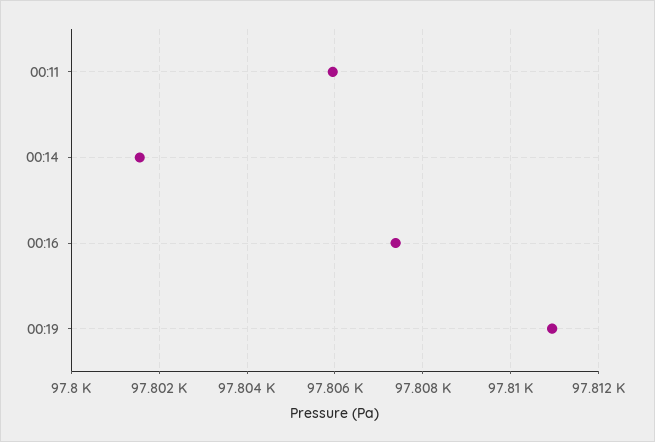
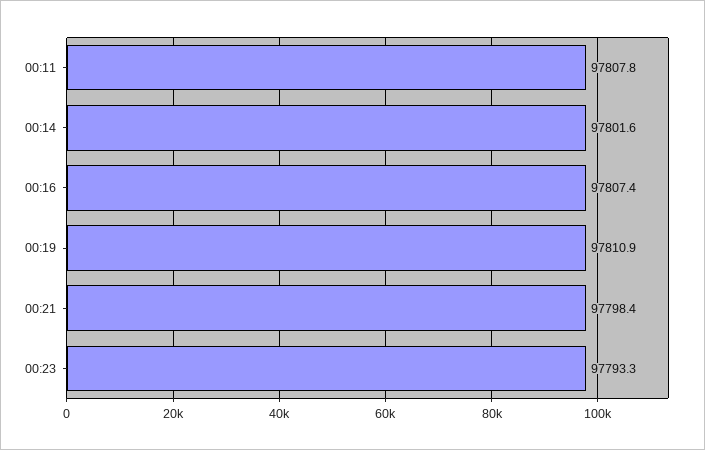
00:11: 97806 -> 97807.8
00:21: none -> 97798.4
00:23: none -> 97793.3

